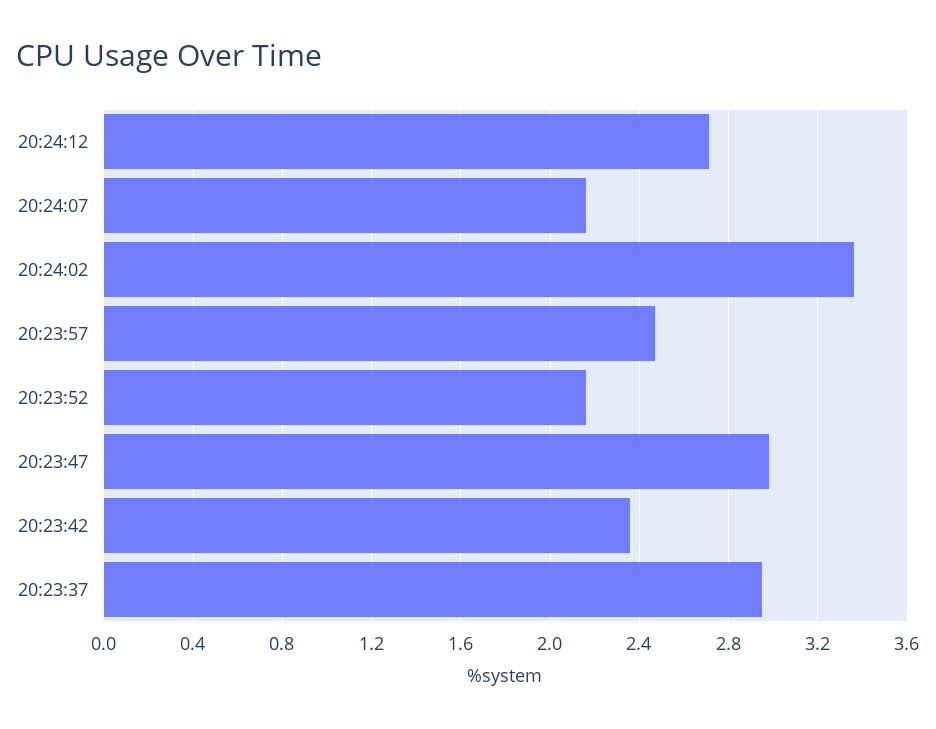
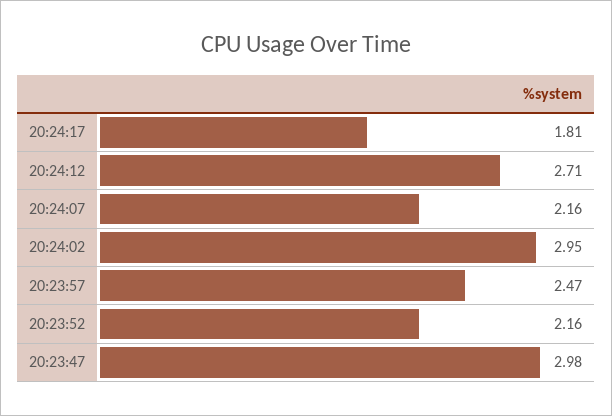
20:24:02: 3.35 -> 2.95
20:23:42: 2.35 -> none
20:23:37: 2.95 -> none
20:24:17: none -> 1.81

